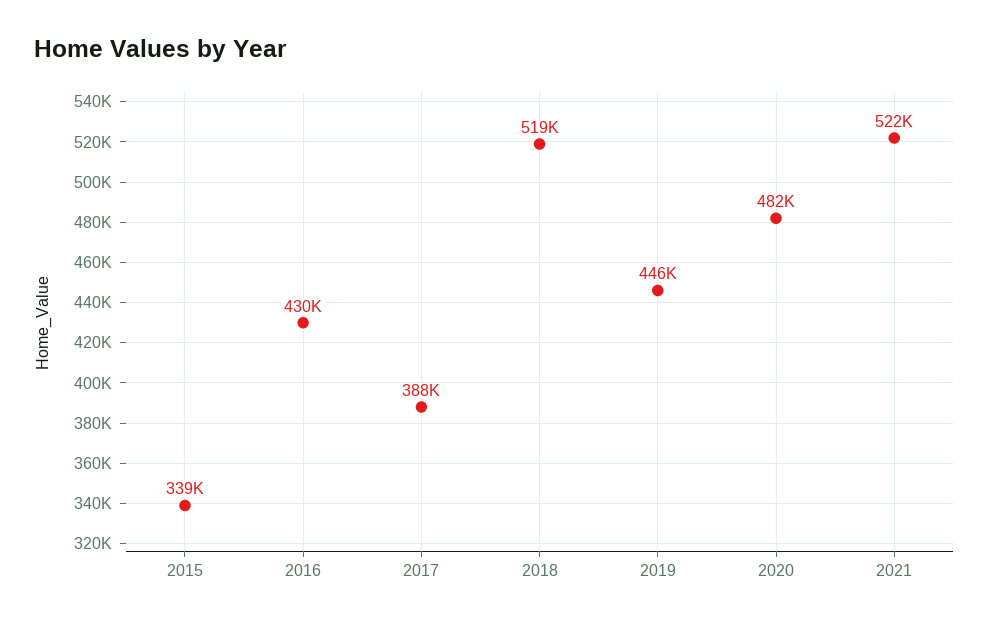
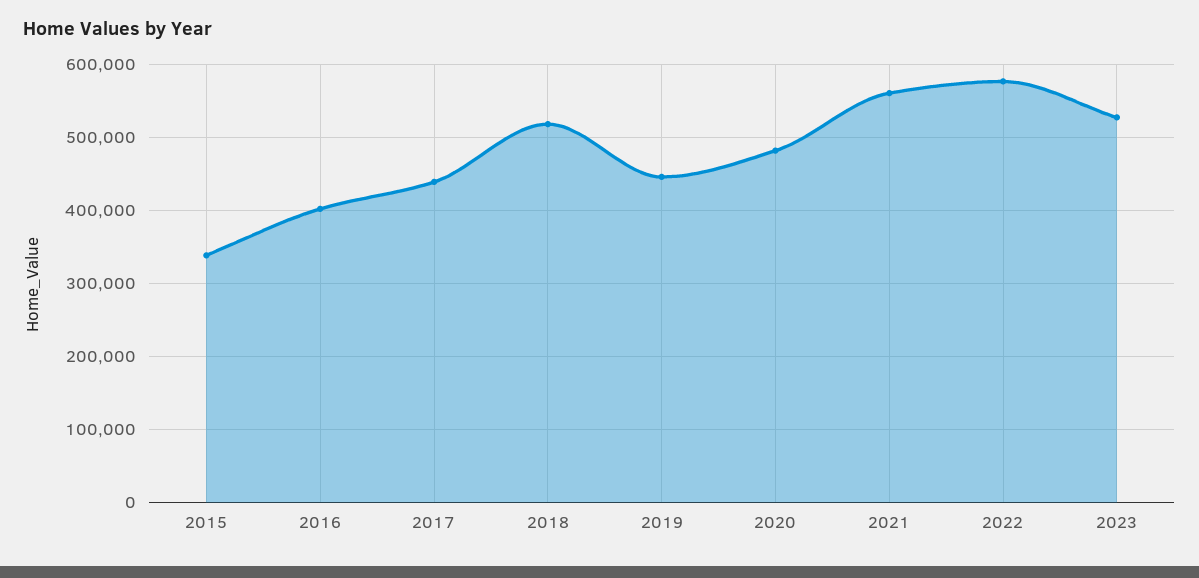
2016: 430000 -> 400000
2017: 388000 -> 440000
2021: 522000 -> 560000
2022: none -> 580000
2023: none -> 530000

